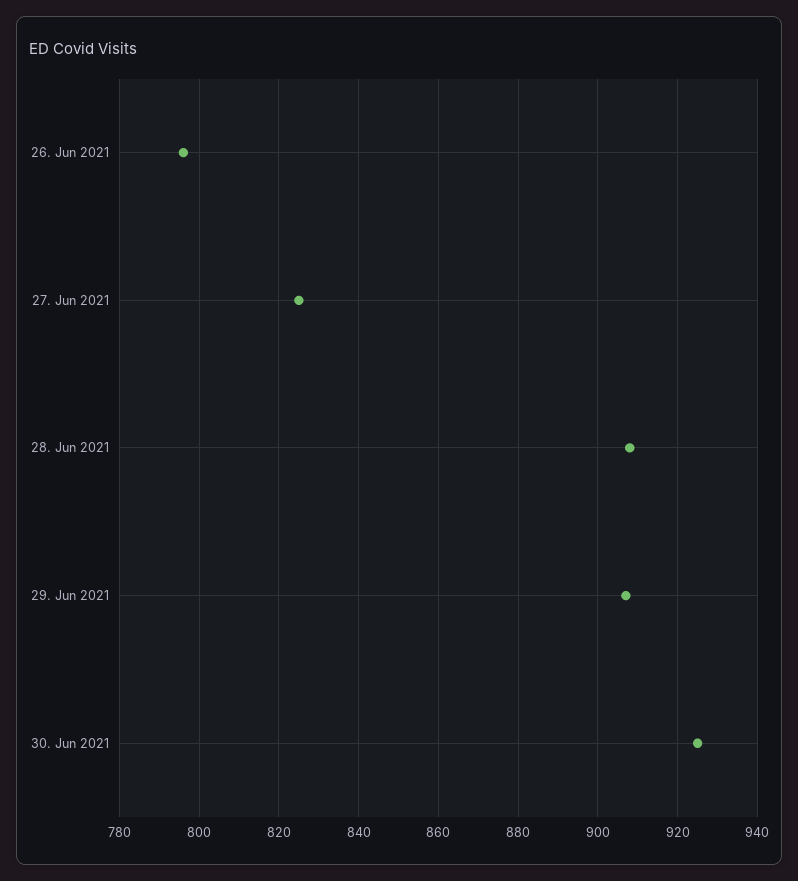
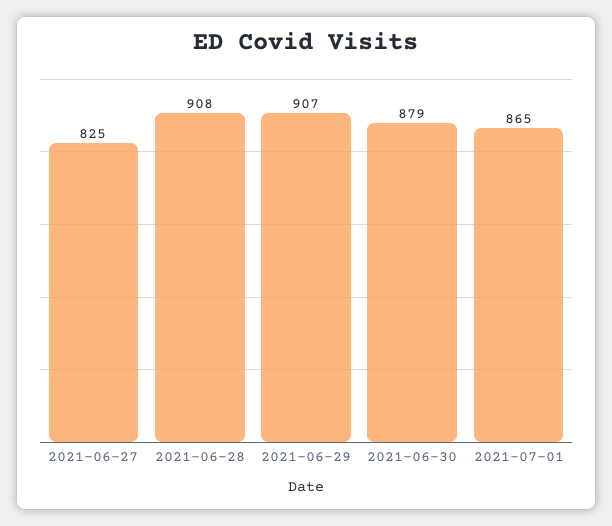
26. Jun 2021: 795 -> none
30. Jun 2021: 925 -> 879
2021-07-01: none -> 865

